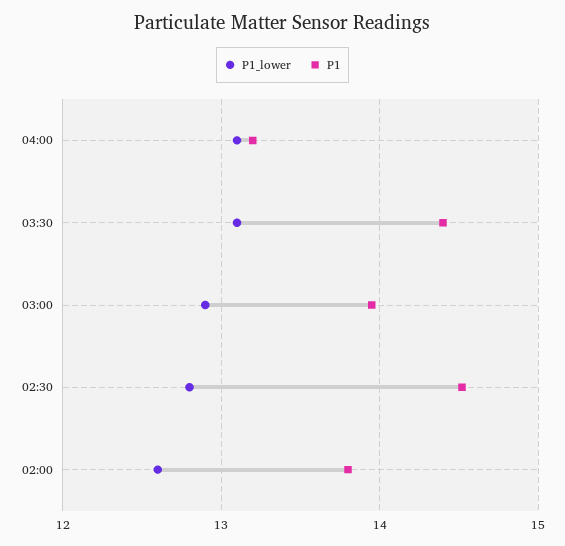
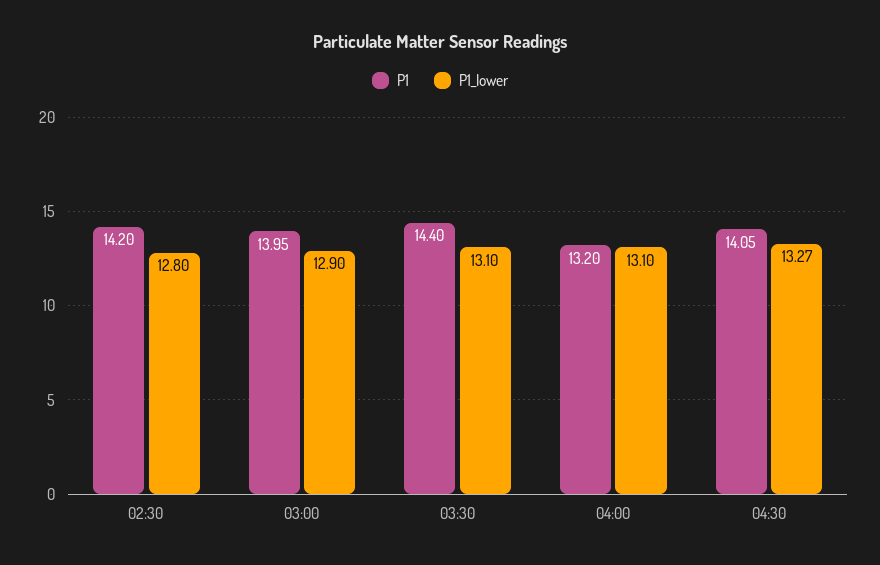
P1, 02:30: 14.5 -> 14.2
P1_lower, 02:00: 12.6 -> none
P1, 02:00: 13.8 -> none
P1, 04:30: none -> 14.05
P1_lower, 04:30: none -> 13.27

